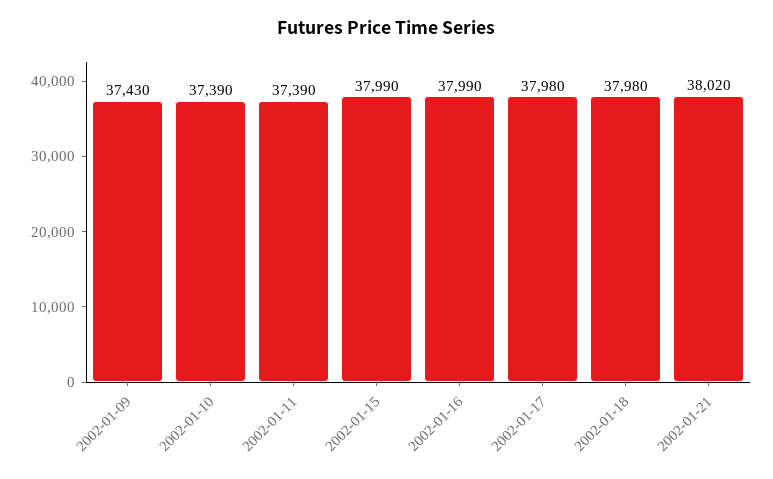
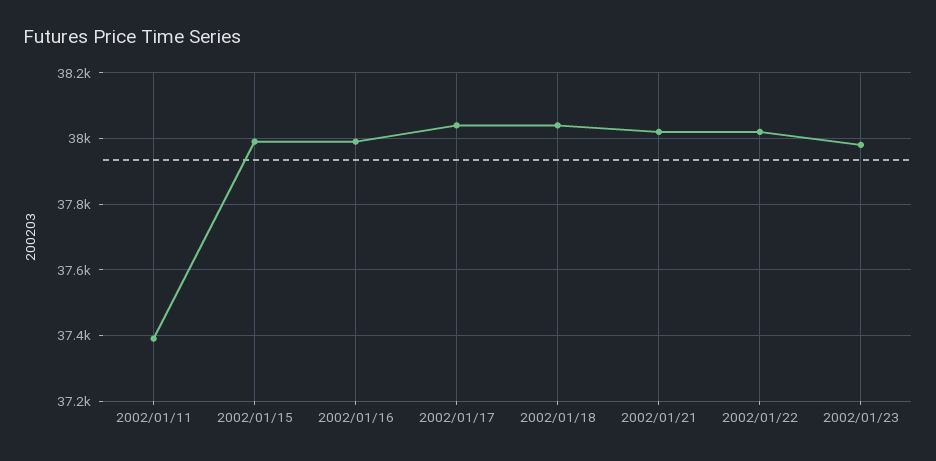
2002-01-09: 37430 -> none
2002-01-10: 37390 -> none
2002-01-17: 37980 -> 38040
2002-01-18: 37980 -> 38040
2002/01/22: none -> 38020
2002/01/23: none -> 37980

